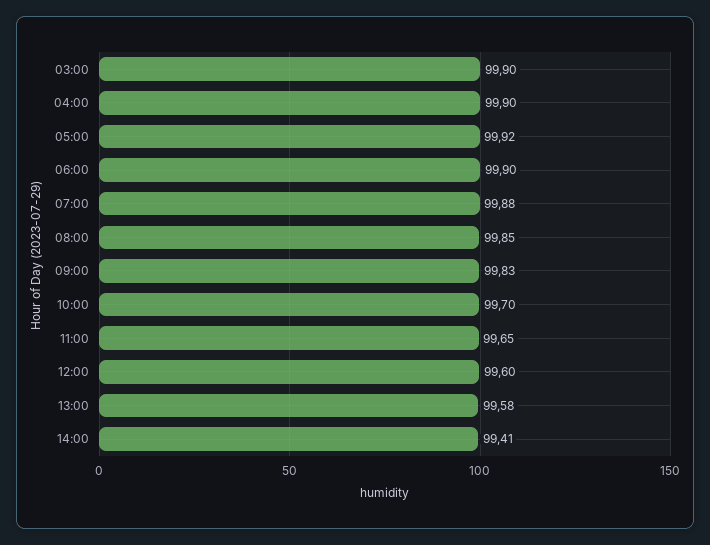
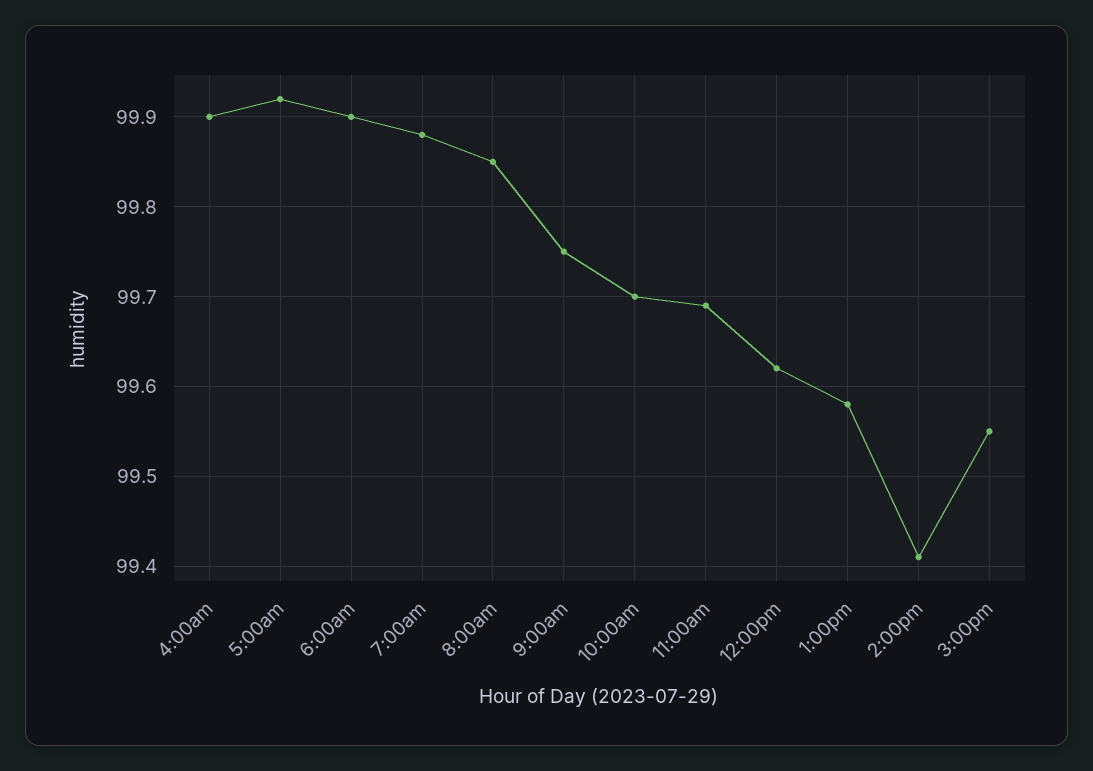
03:00: 99.9 -> none
09:00: 99.83 -> 99.75
11:00: 99.65 -> 99.69
12:00: 99.6 -> 99.62
3:00pm: none -> 99.55

